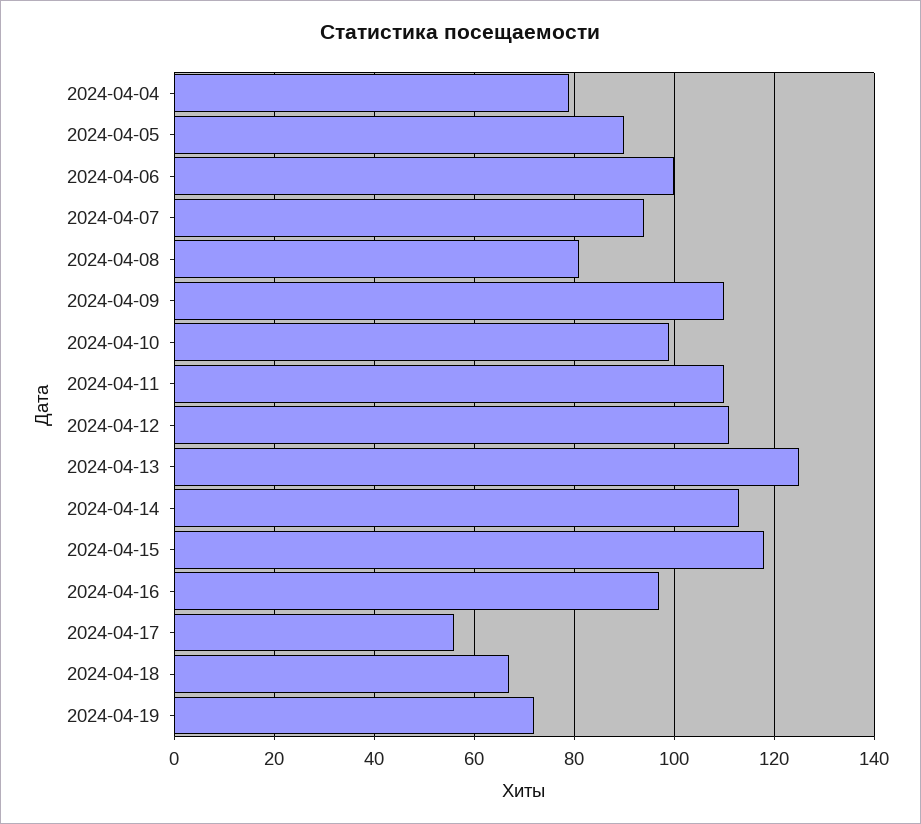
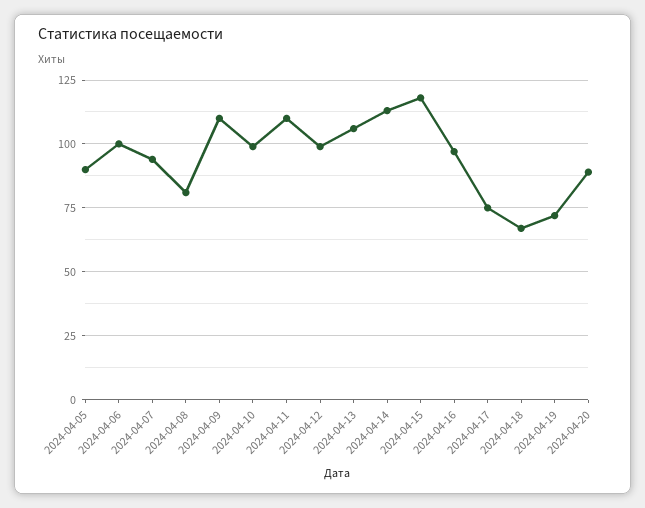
2024-04-04: 80 -> none
2024-04-12: 110 -> 100
2024-04-13: 125 -> 105
2024-04-17: 55 -> 75
2024-04-20: none -> 90

